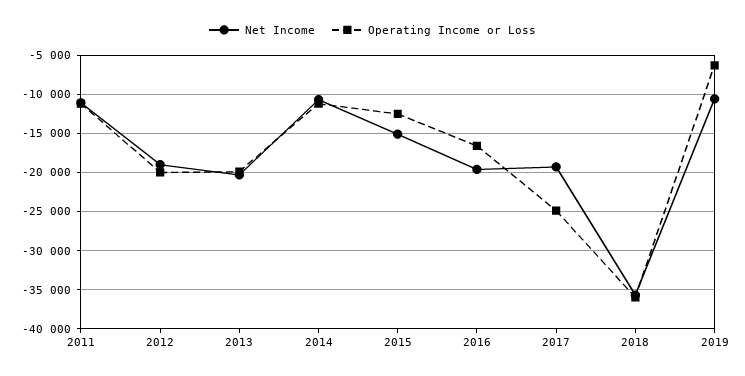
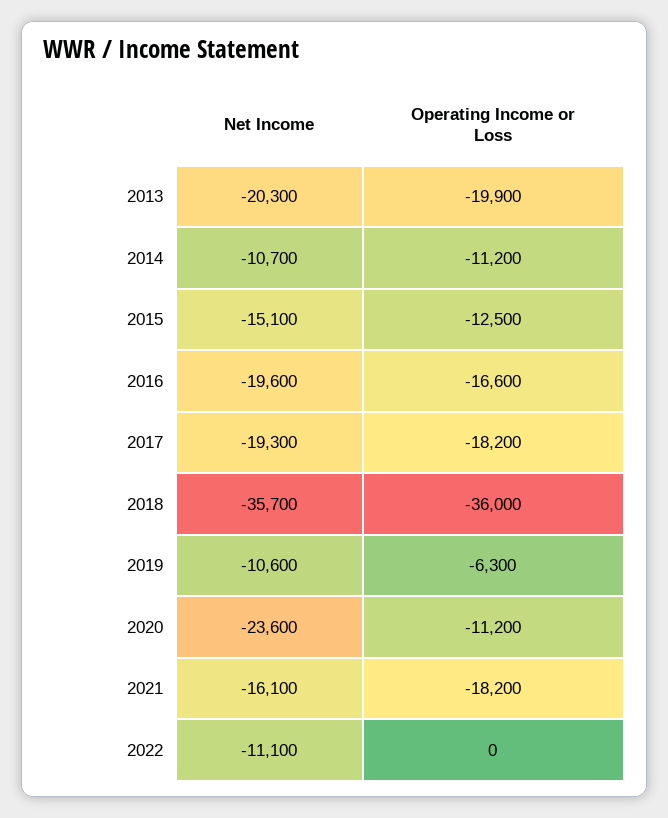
Net Income, 2011: -11000 -> none
Operating Income or Loss, 2011: -11000 -> none
Net Income, 2012: -19000 -> none
Operating Income or Loss, 2012: -20000 -> none
Operating Income or Loss, 2017: -25000 -> -18200
Net Income, 2020: none -> -23600
Operating Income or Loss, 2020: none -> -11200
Net Income, 2021: none -> -16100
Operating Income or Loss, 2021: none -> -18200
Net Income, 2022: none -> -11100
Operating Income or Loss, 2022: none -> 0

